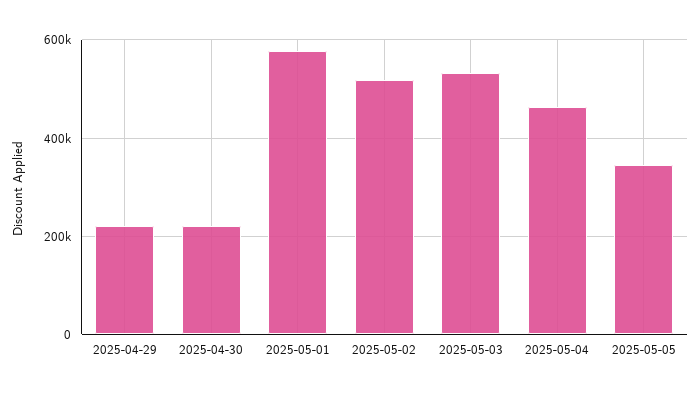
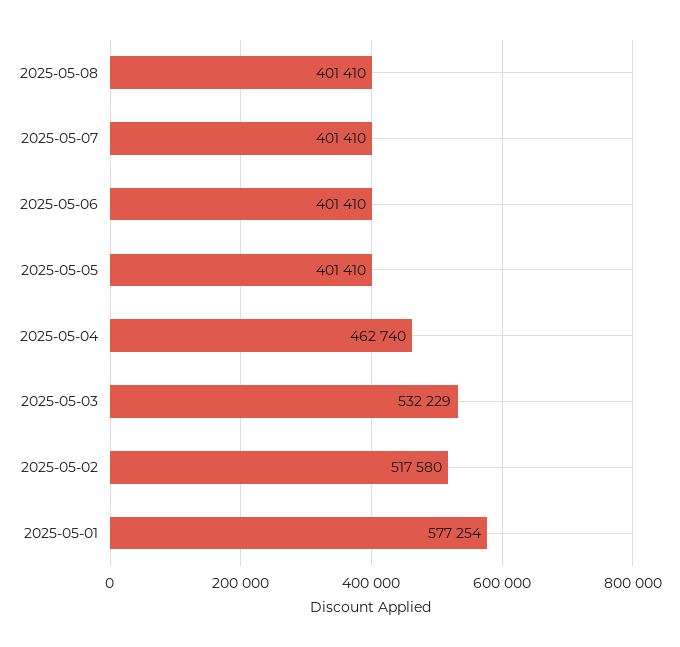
2025-04-29: 220000 -> none
2025-04-30: 220000 -> none
2025-05-05: 340000 -> 401410
2025-05-08: none -> 401410
2025-05-07: none -> 401410
2025-05-06: none -> 401410

